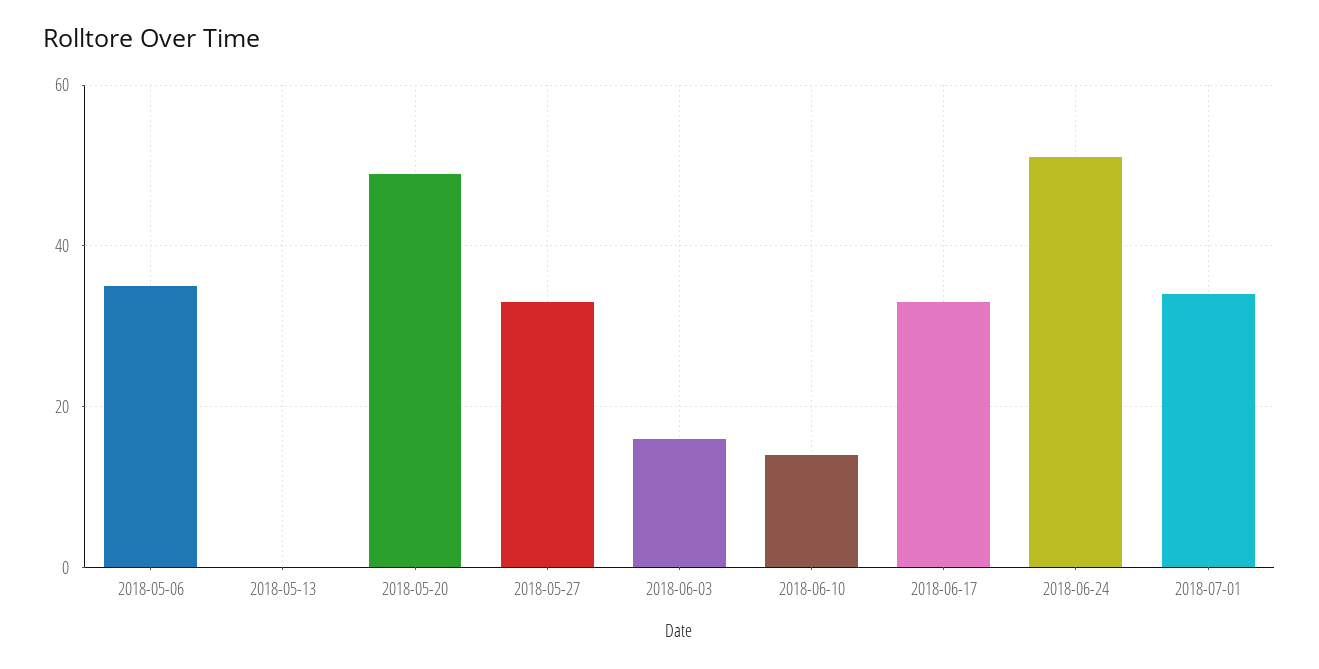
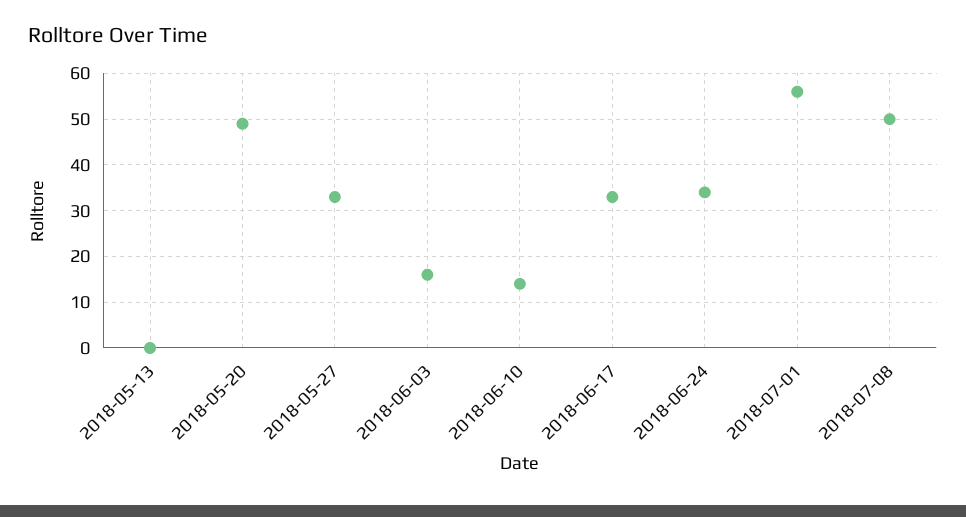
2018-05-06: 35 -> none
2018-06-24: 50 -> 35
2018-07-01: 35 -> 55
2018-07-08: none -> 50

